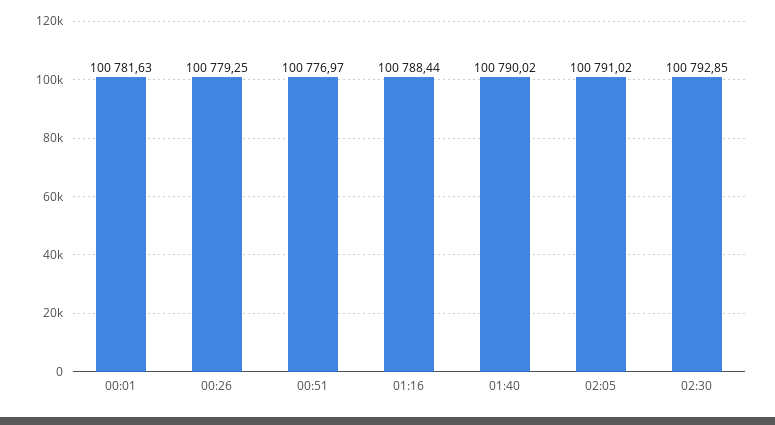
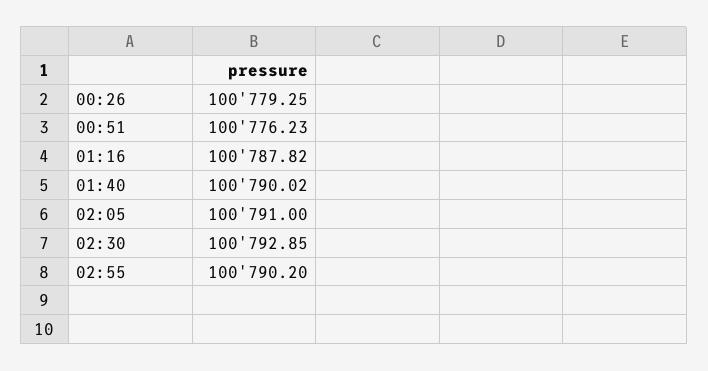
00:01: 100781.63 -> none
00:51: 100776.97 -> 100776.23
01:16: 100788.44 -> 100787.82
02:05: 100791.02 -> 100791
02:55: none -> 100790.2

